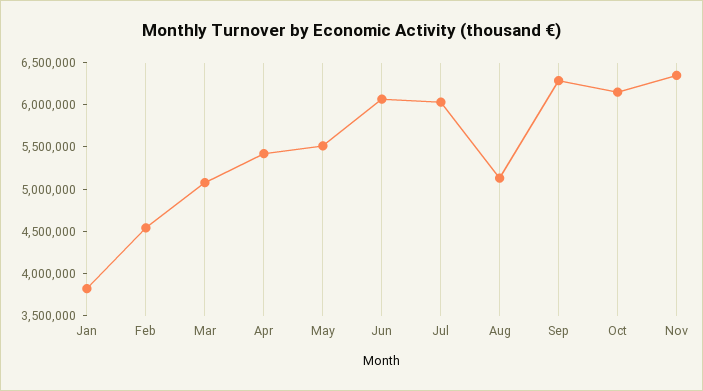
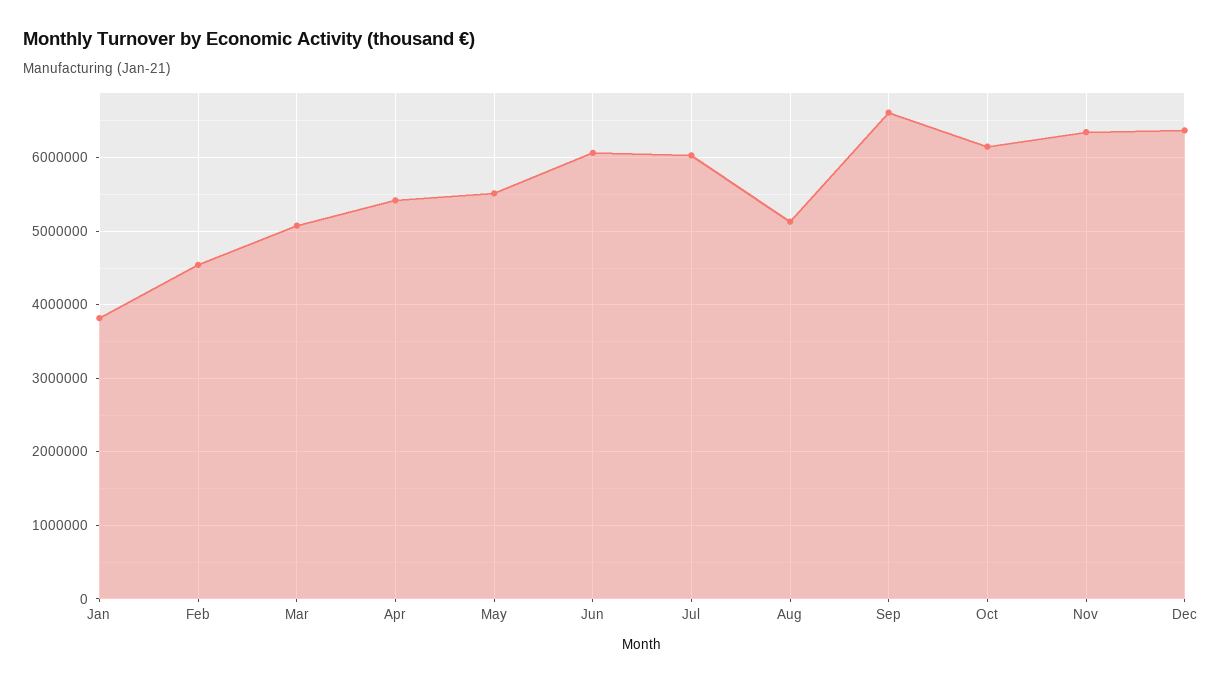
Sep: 6300000 -> 6600000
Dec: none -> 6400000

